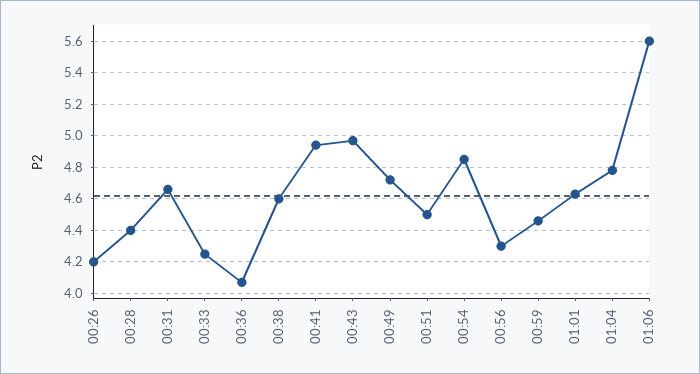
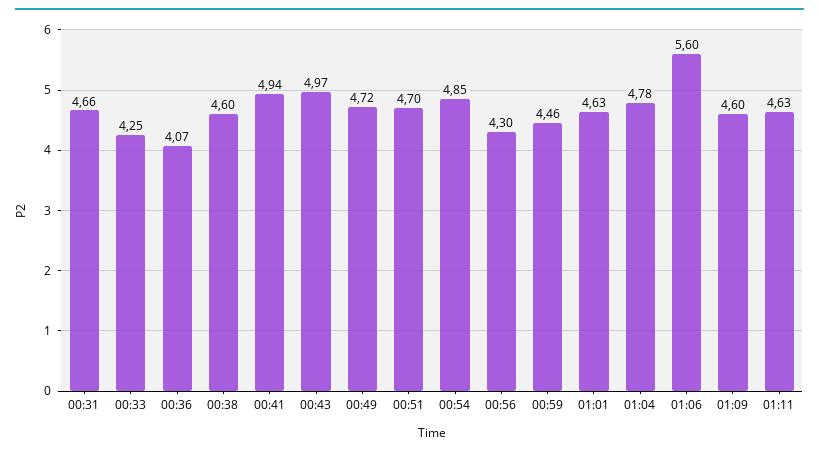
00:26: 4.2 -> none
00:28: 4.4 -> none
00:51: 4.5 -> 4.7
01:09: none -> 4.6
01:11: none -> 4.63

